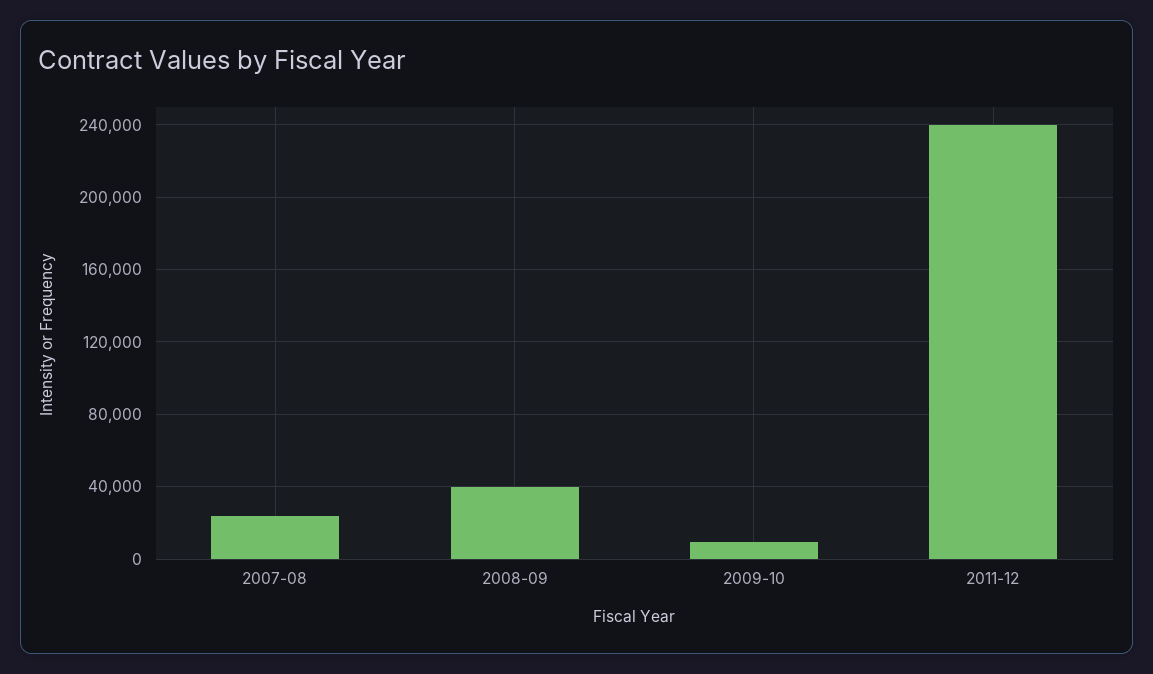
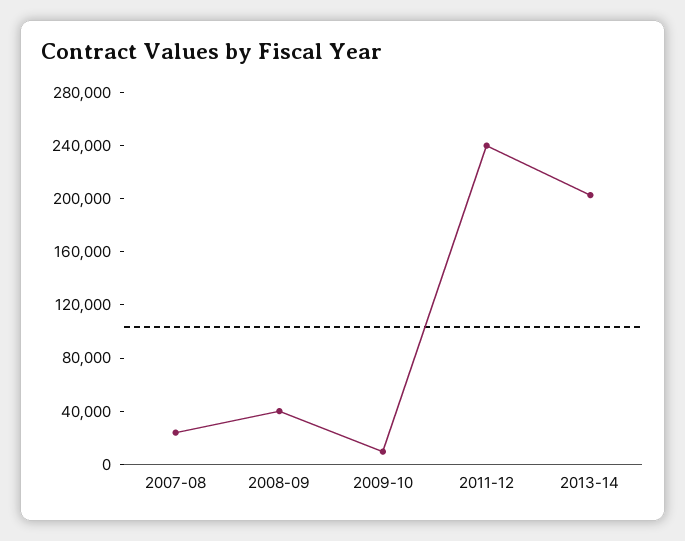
2013-14: none -> 200000

